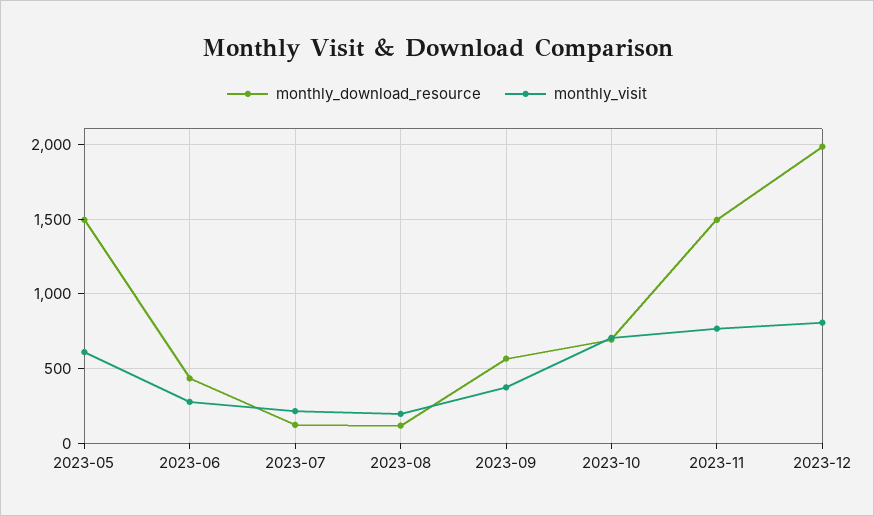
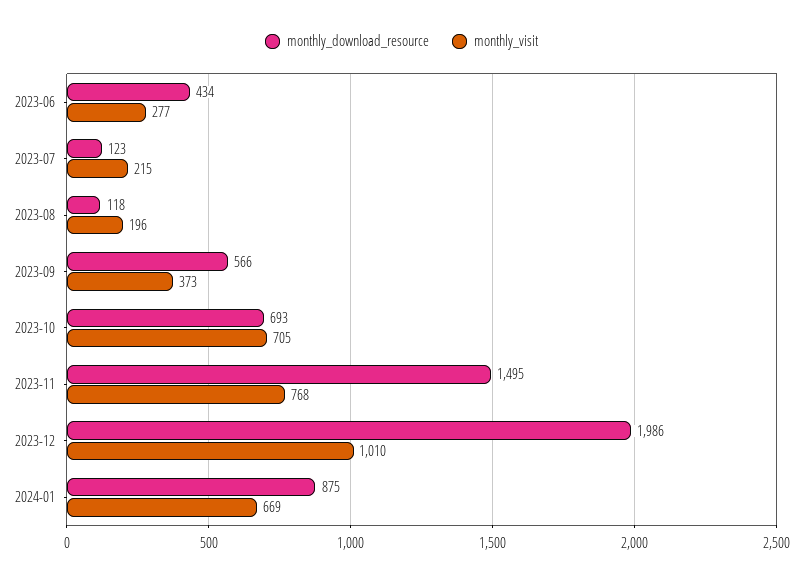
monthly_download_resource, 2023-05: 1500 -> none
monthly_visit, 2023-05: 600 -> none
monthly_visit, 2023-12: 800 -> 1010
monthly_download_resource, 2024-01: none -> 875
monthly_visit, 2024-01: none -> 669

